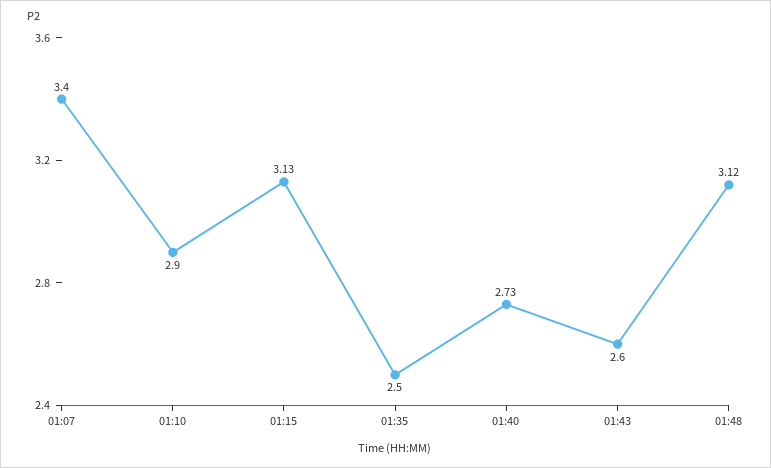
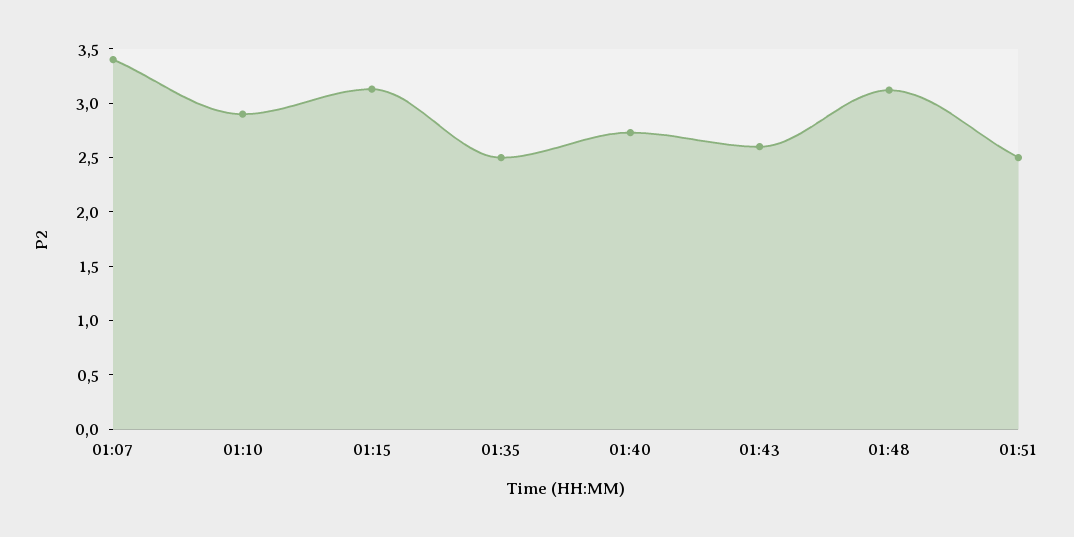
01:51: none -> 2.5

